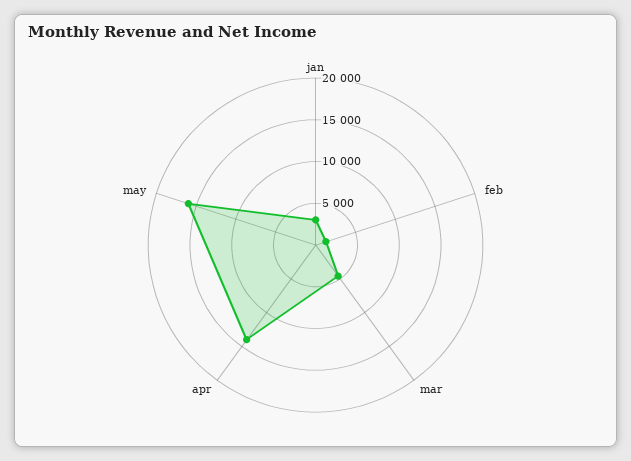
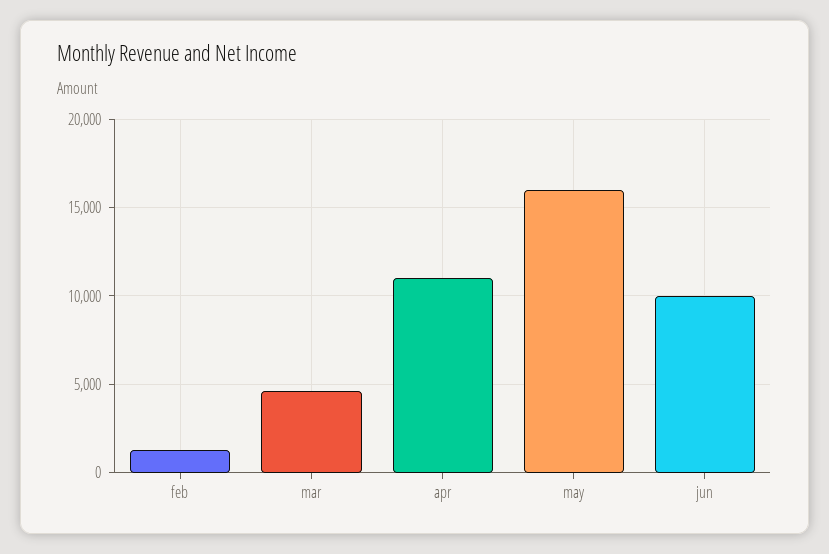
jan: 3000 -> none
apr: 14000 -> 11000
jun: none -> 10000

